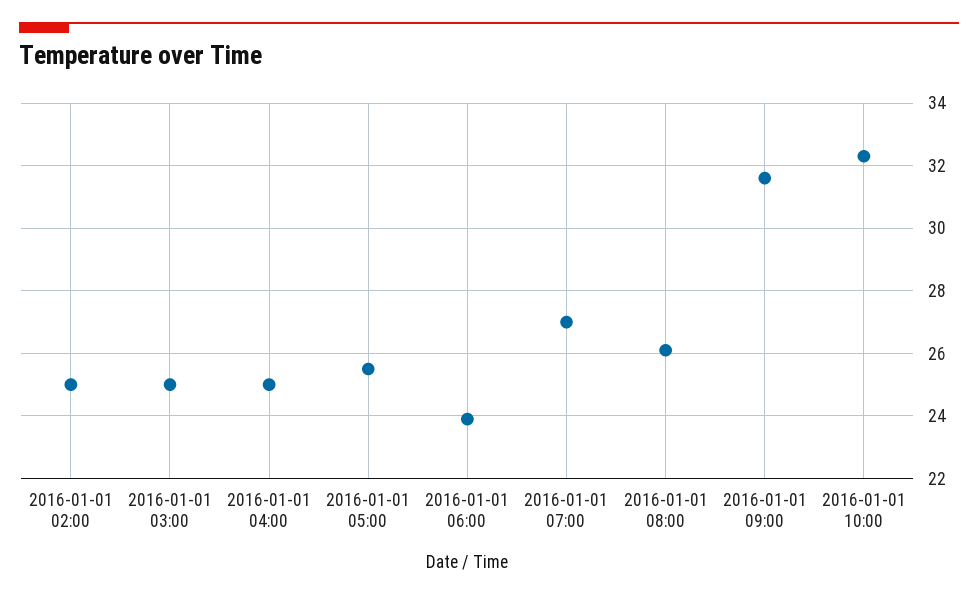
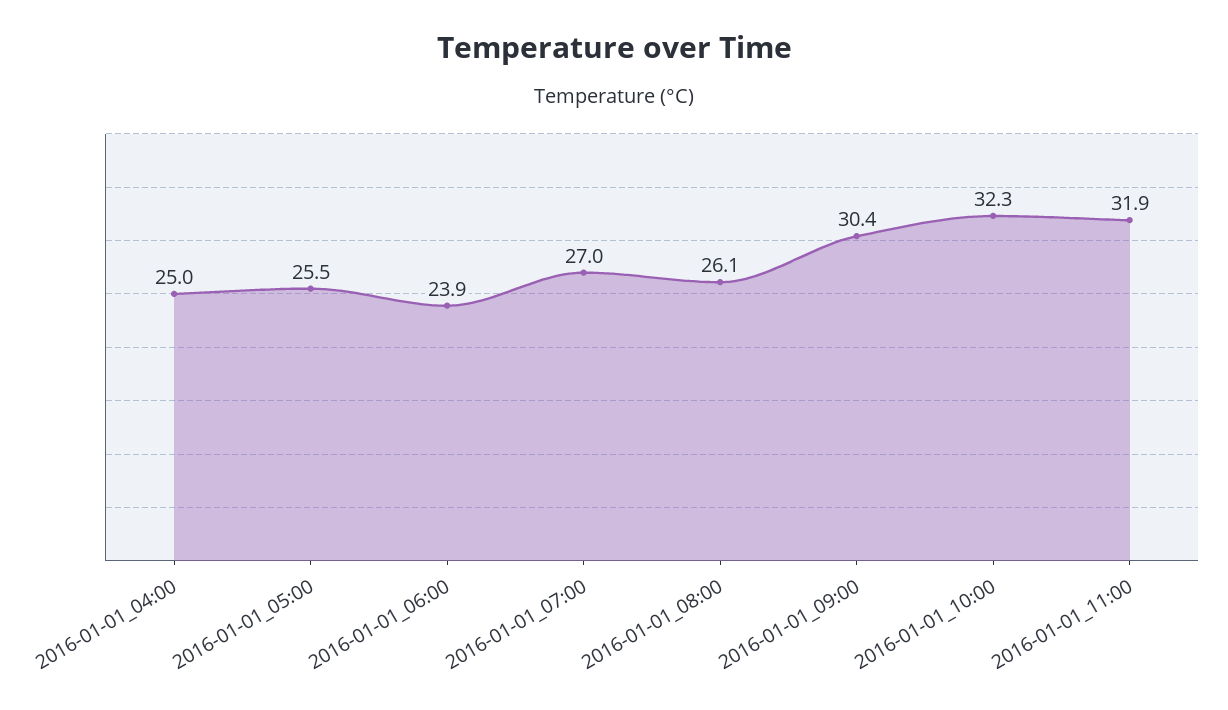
2016-01-01 02:00: 25 -> none
2016-01-01 03:00: 25 -> none
2016-01-01 09:00: 31.5 -> 30.4
2016-01-01_11:00: none -> 31.9

